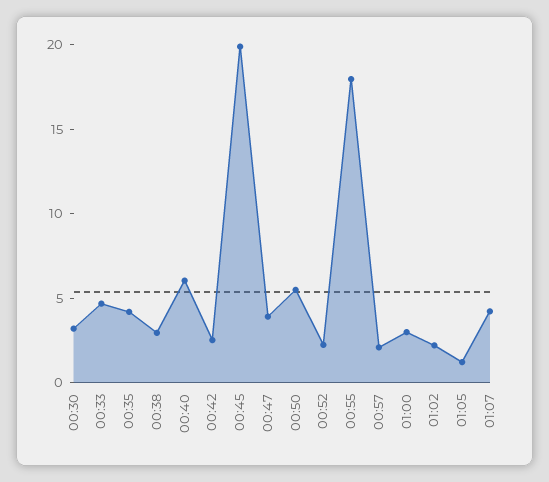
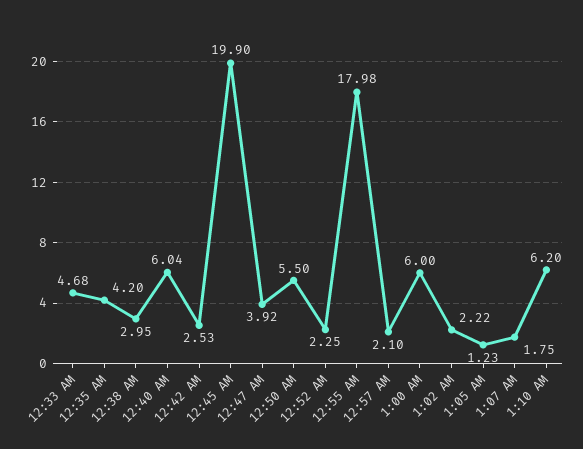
00:30: 3 -> none
01:00: 3 -> 6
01:07: 4 -> 1.75
1:10 AM: none -> 6.2

